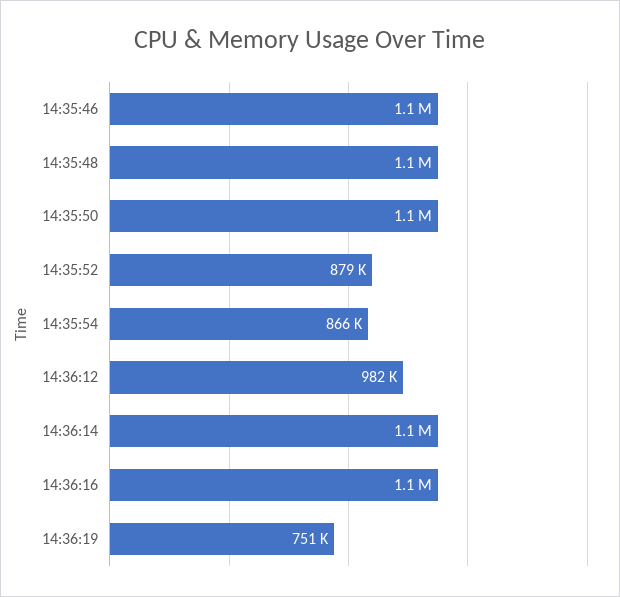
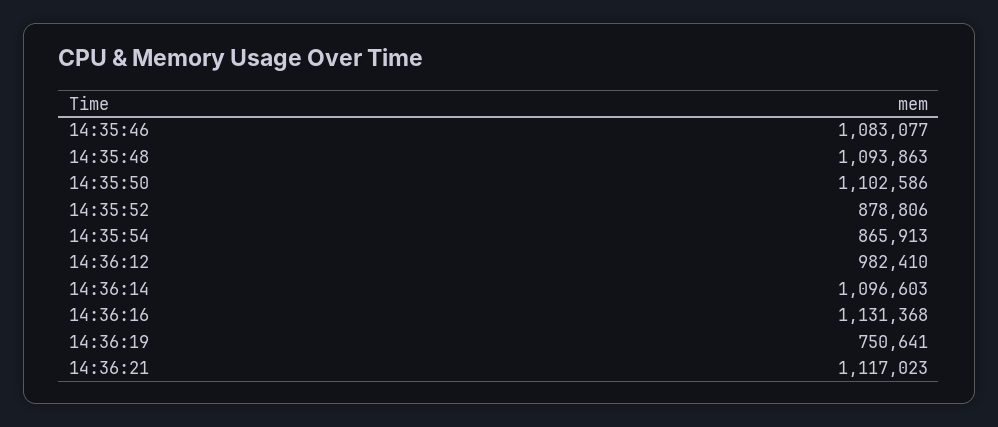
14:36:21: none -> 1117023

